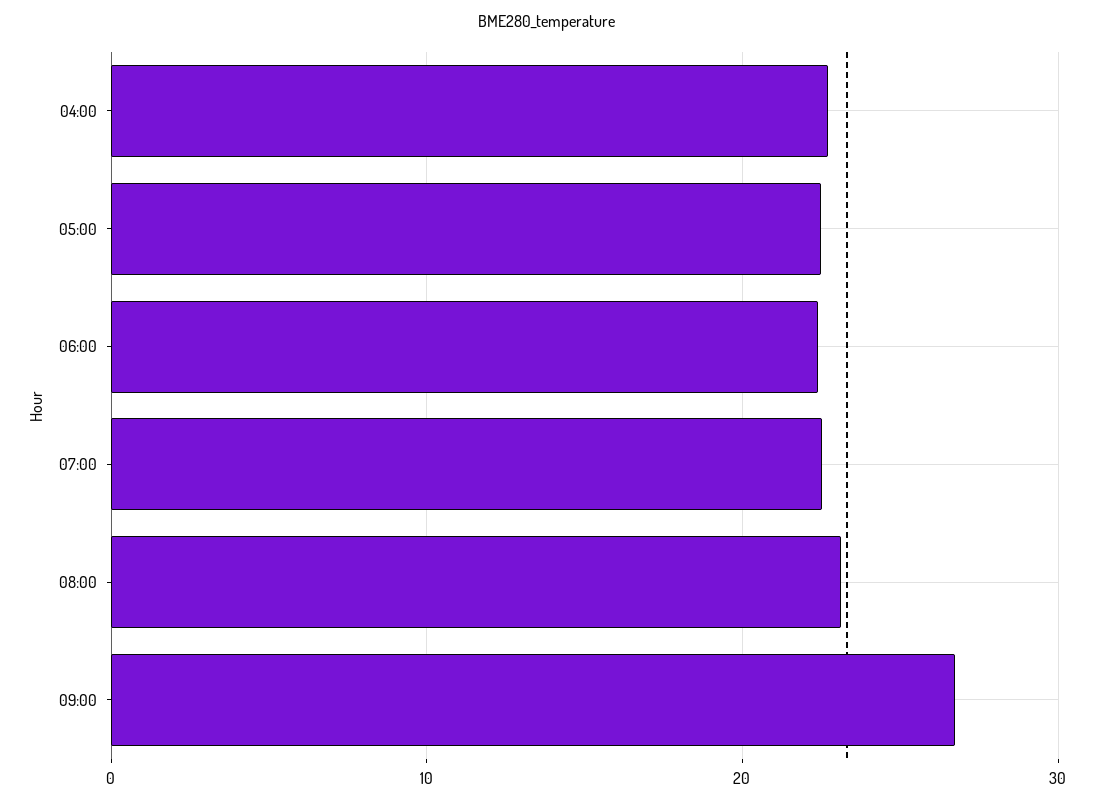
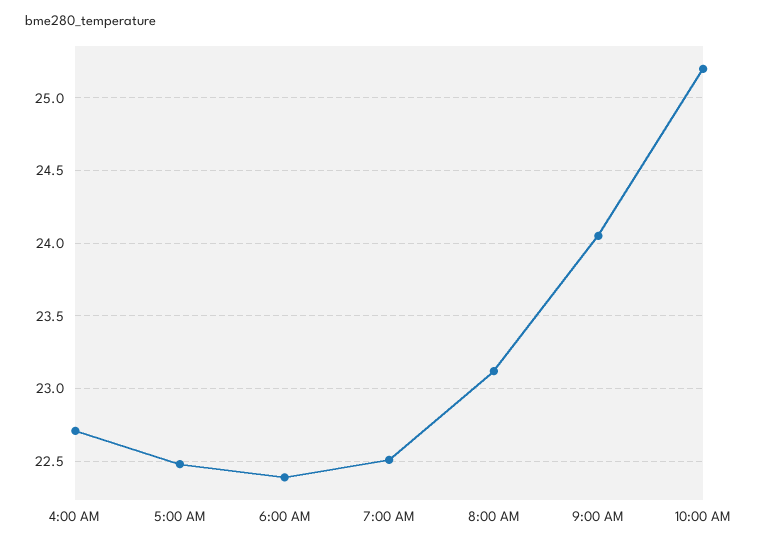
09:00: 27 -> 24.05
10:00 AM: none -> 25.2

